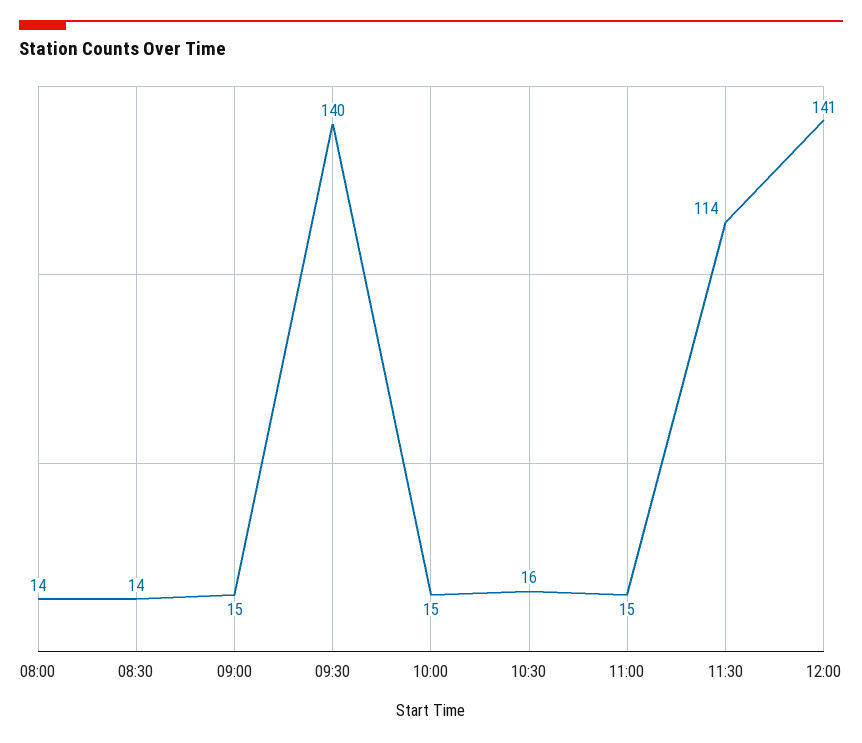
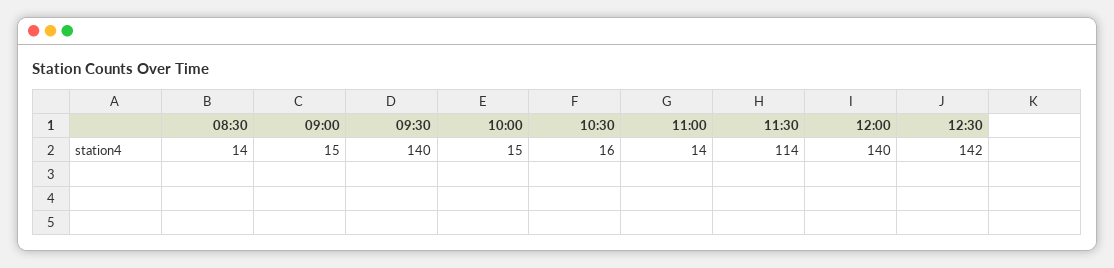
08:00: 14 -> none
11:00: 15 -> 14
12:00: 141 -> 140
12:30: none -> 142

